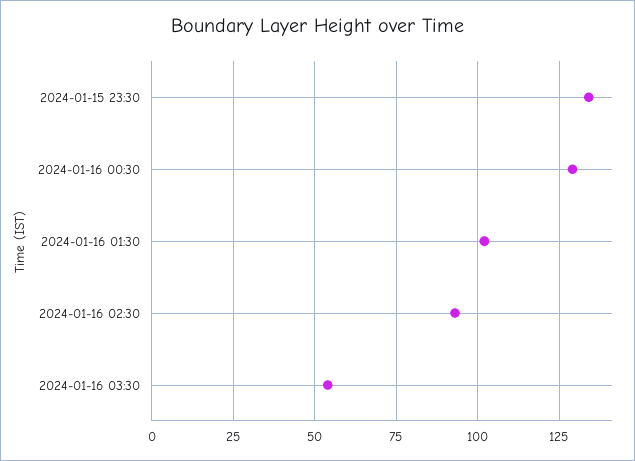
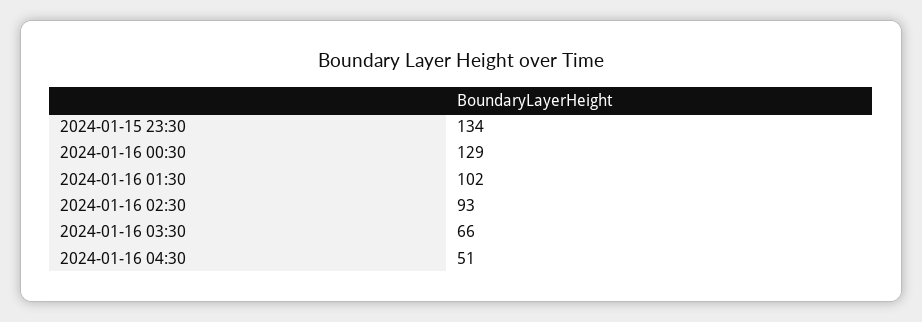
2024-01-16 03:30: 55 -> 66
2024-01-16 04:30: none -> 51

